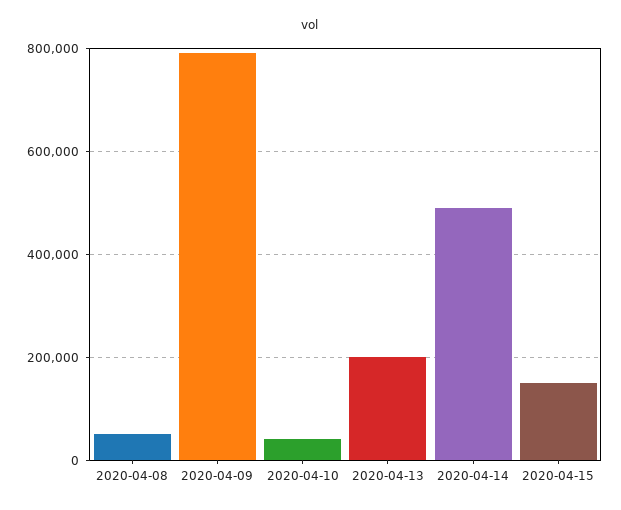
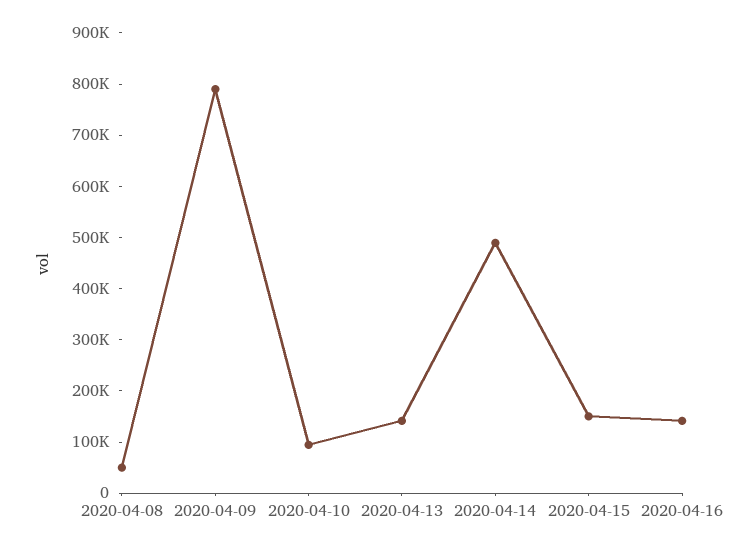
2020-04-10: 40000 -> 100000
2020-04-13: 200000 -> 140000
2020-04-16: none -> 140000

